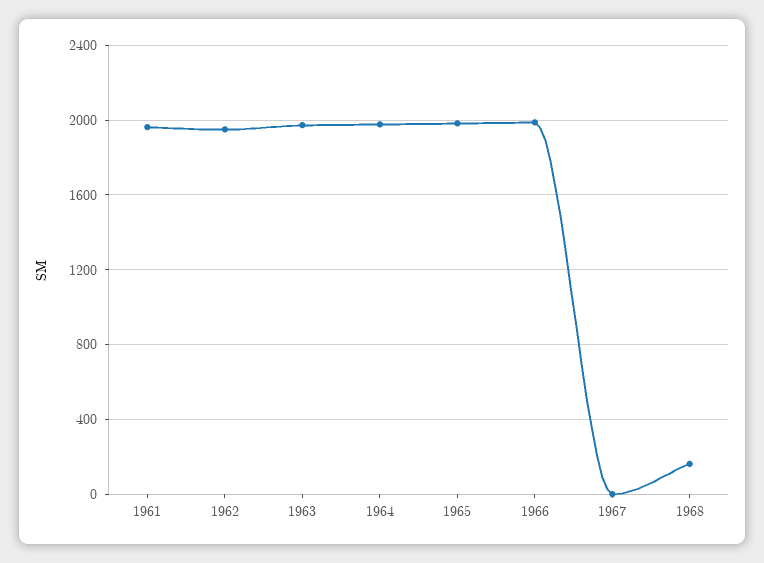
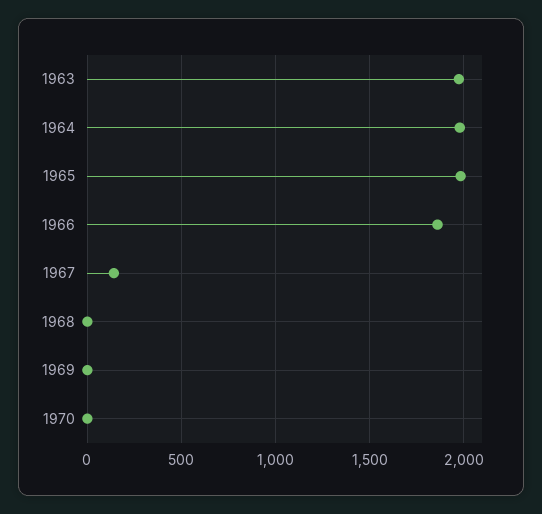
1961: 1950 -> none
1962: 1950 -> none
1966: 2000 -> 1850
1967: 0 -> 150
1968: 150 -> 0
1969: none -> 0
1970: none -> 0

